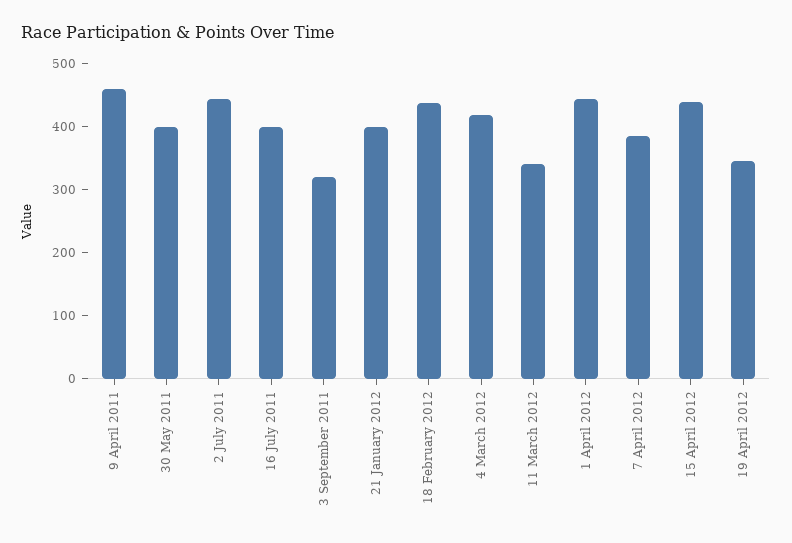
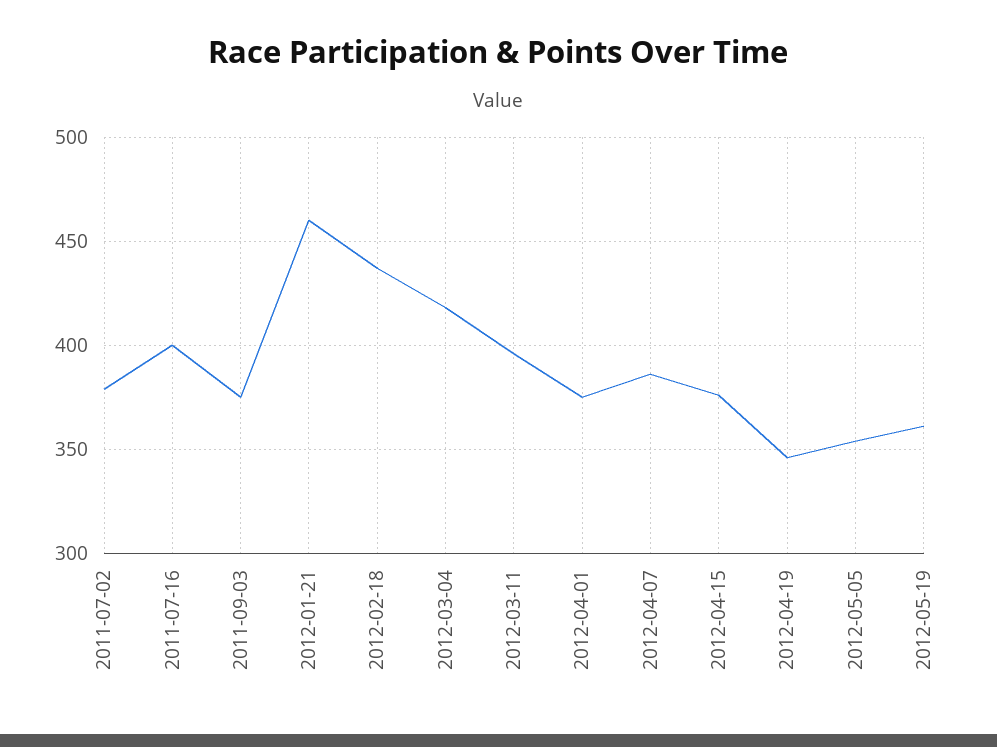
9 April 2011: 460 -> none
30 May 2011: 400 -> none
2 July 2011: 440 -> 380
3 September 2011: 320 -> 375
21 January 2012: 400 -> 460
11 March 2012: 340 -> 395
1 April 2012: 440 -> 375
15 April 2012: 440 -> 375
2012-05-05: none -> 355
2012-05-19: none -> 360

